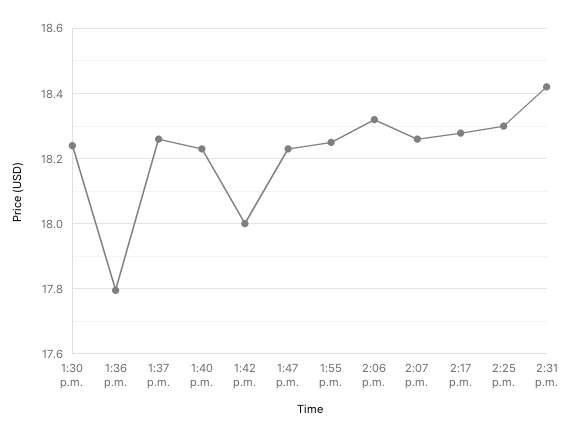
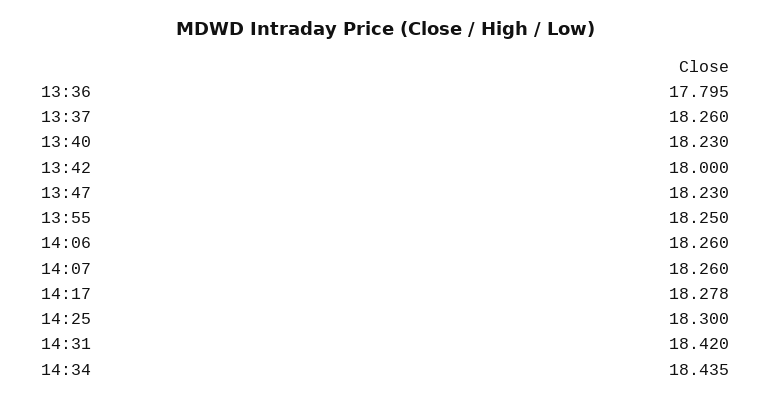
1:30 p.m.: 18.24 -> none
2:06 p.m.: 18.32 -> 18.26
14:34: none -> 18.435

